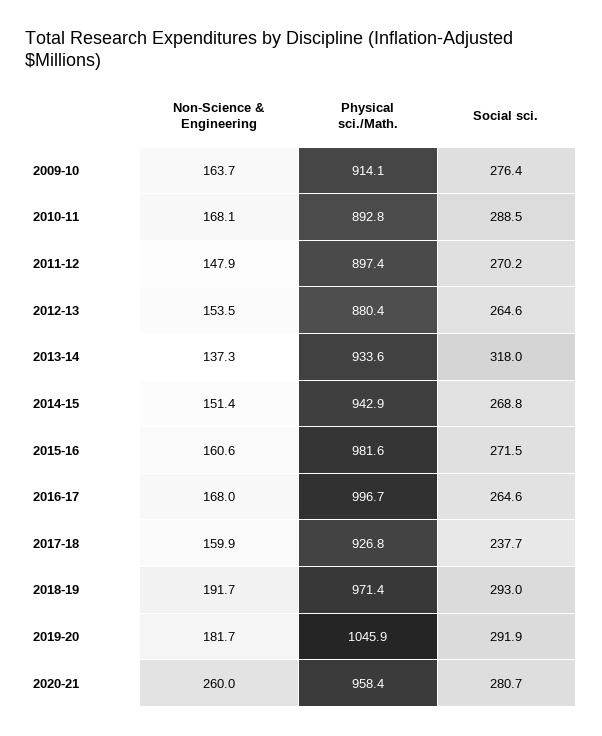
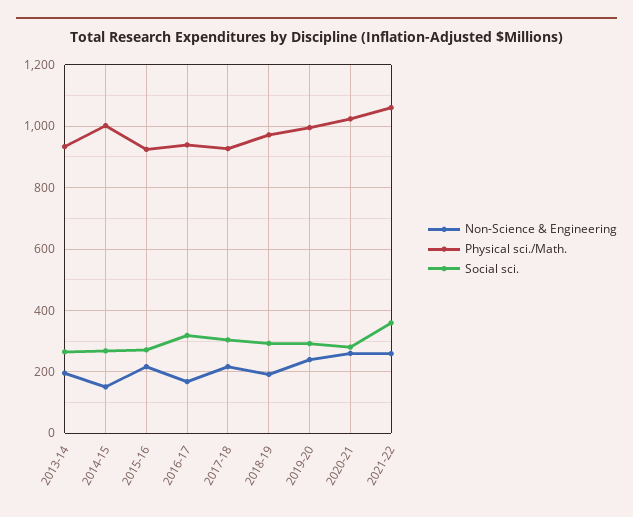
Non-Science & Engineering, 2009-10: 163.7 -> none
Physical sci./Math., 2009-10: 914.1 -> none
Social sci., 2009-10: 276.4 -> none
Non-Science & Engineering, 2010-11: 168.1 -> none
Physical sci./Math., 2010-11: 892.8 -> none
Social sci., 2010-11: 288.5 -> none
Non-Science & Engineering, 2011-12: 147.9 -> none
Physical sci./Math., 2011-12: 897.4 -> none
Social sci., 2011-12: 270.2 -> none
Non-Science & Engineering, 2012-13: 153.5 -> none
Physical sci./Math., 2012-13: 880.4 -> none
Social sci., 2012-13: 264.6 -> none
Non-Science & Engineering, 2013-14: 137.3 -> 200
Social sci., 2013-14: 318 -> 260
Physical sci./Math., 2014-15: 942.9 -> 1000
Non-Science & Engineering, 2015-16: 160.6 -> 220
Physical sci./Math., 2015-16: 981.6 -> 920
Physical sci./Math., 2016-17: 996.7 -> 940
Social sci., 2016-17: 264.6 -> 320
Non-Science & Engineering, 2017-18: 159.9 -> 220
Social sci., 2017-18: 237.7 -> 300
Non-Science & Engineering, 2019-20: 181.7 -> 240
Physical sci./Math., 2019-20: 1045.9 -> 1000
Physical sci./Math., 2020-21: 958.4 -> 1020
Non-Science & Engineering, 2021-22: none -> 260
Physical sci./Math., 2021-22: none -> 1060
Social sci., 2021-22: none -> 360

